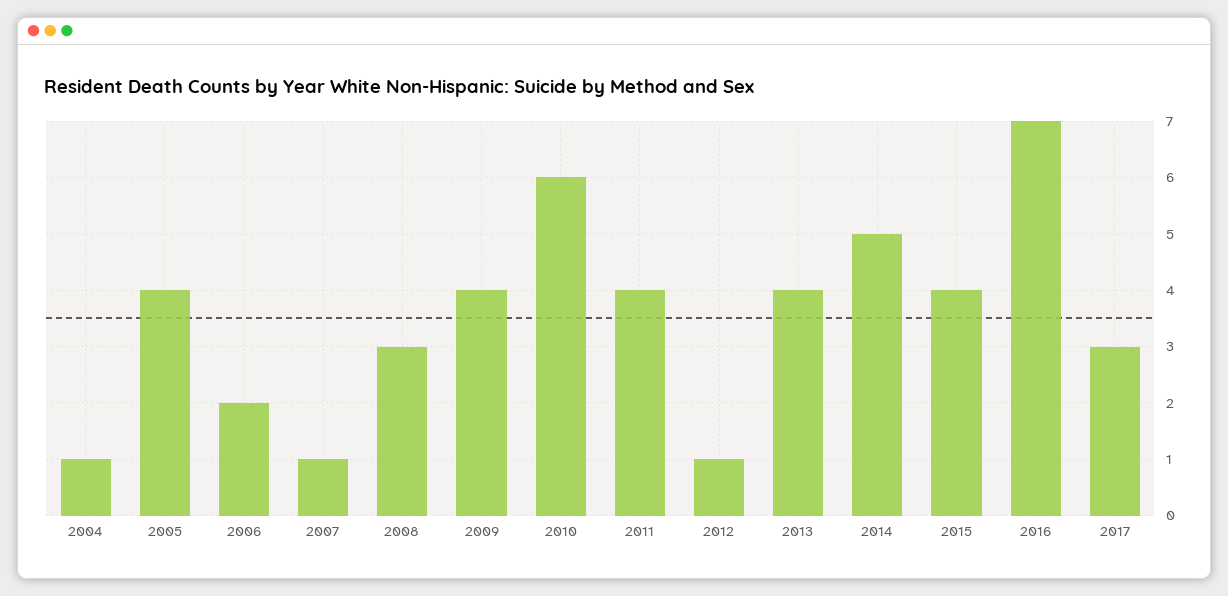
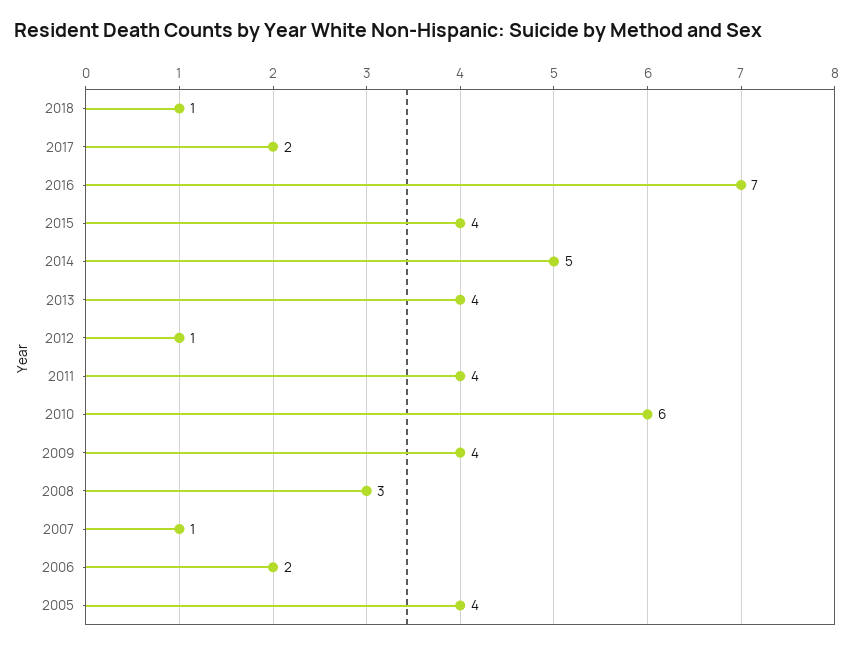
2004: 1 -> none
2017: 3 -> 2
2018: none -> 1

